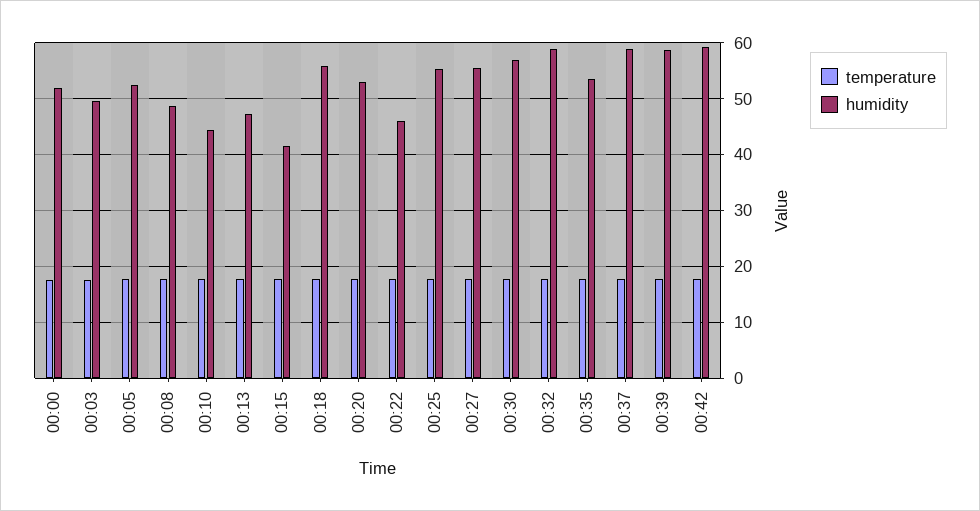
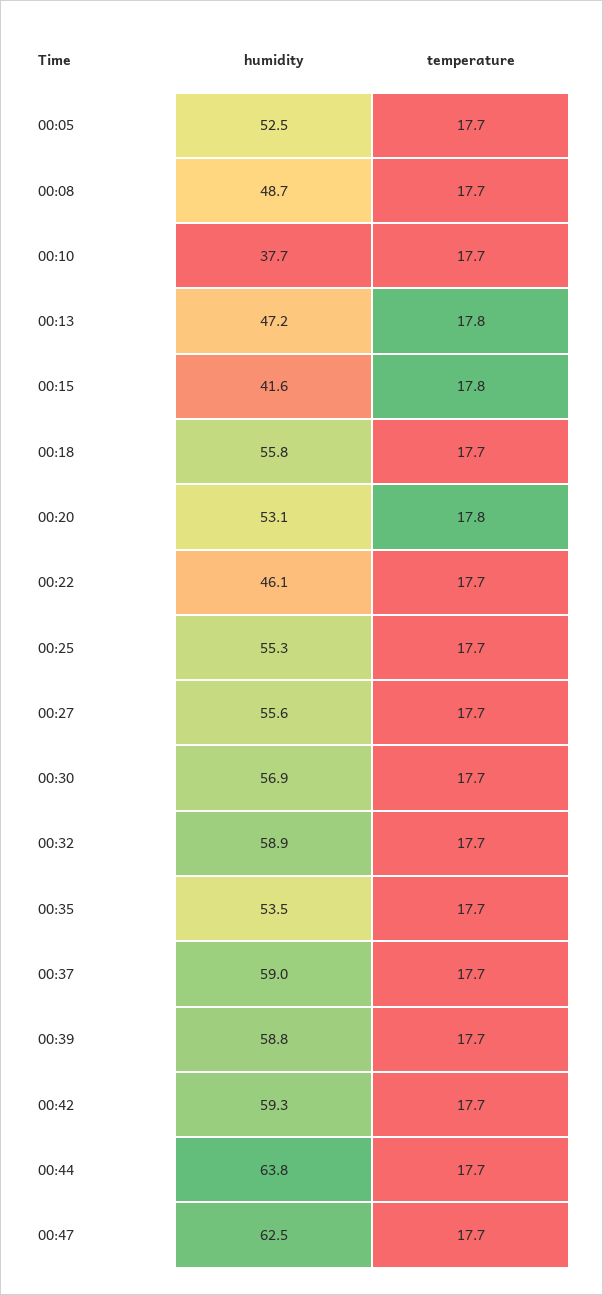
temperature, 00:00: 18 -> none
humidity, 00:00: 52 -> none
temperature, 00:03: 18 -> none
humidity, 00:03: 50 -> none
humidity, 00:10: 44 -> 37.7
humidity, 00:44: none -> 63.8
temperature, 00:44: none -> 17.7
humidity, 00:47: none -> 62.5
temperature, 00:47: none -> 17.7

